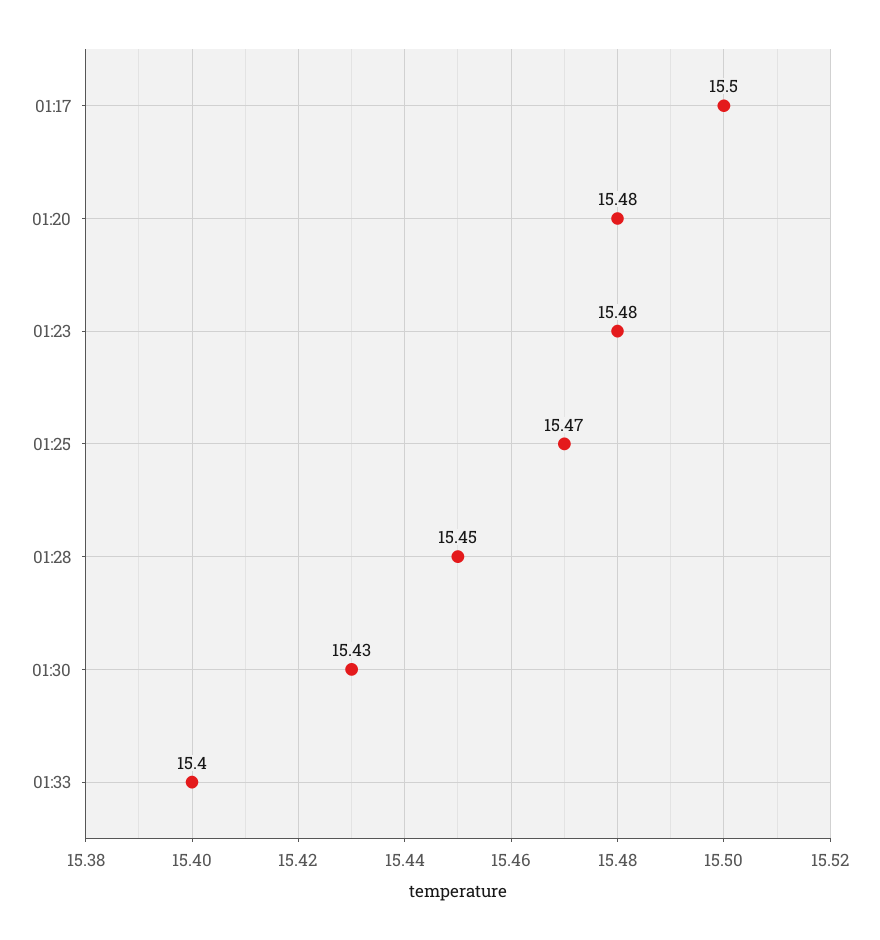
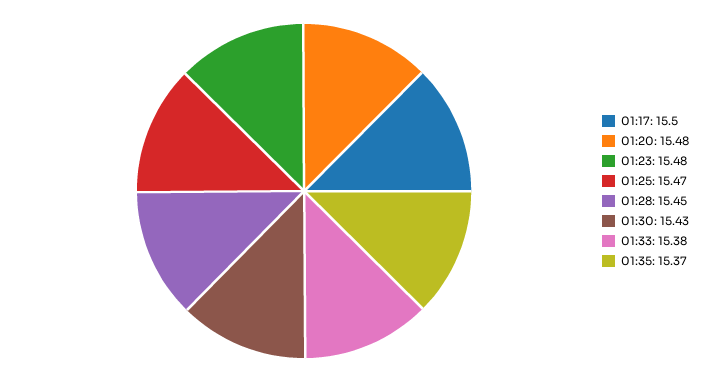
01:33: 15.4 -> 15.38
01:35: none -> 15.37

